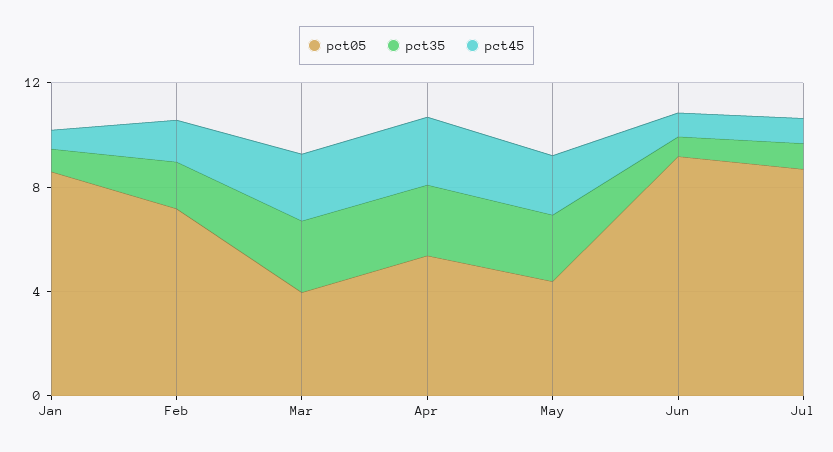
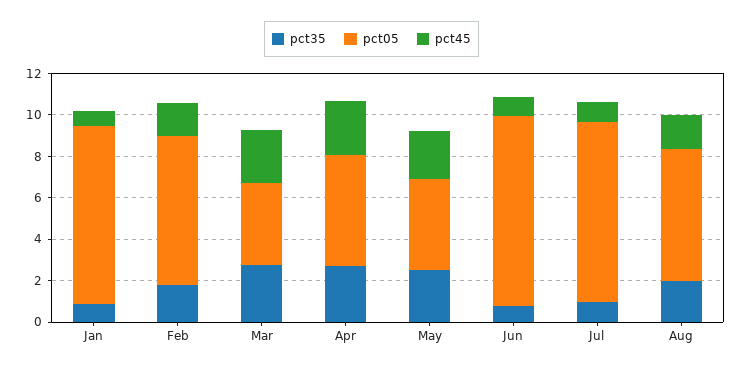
pct35, Aug: none -> 2
pct05, Aug: none -> 6.5
pct45, Aug: none -> 1.5

